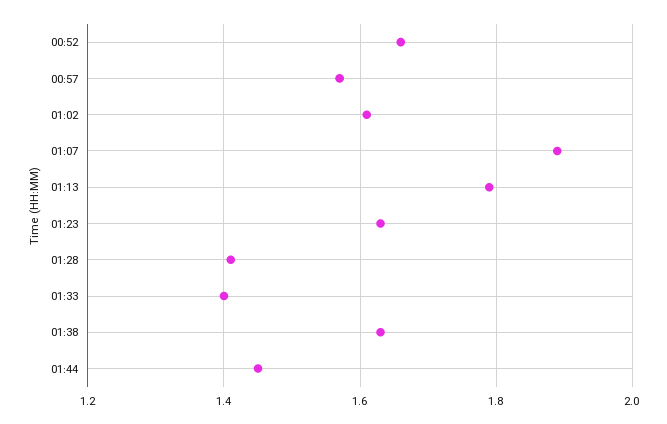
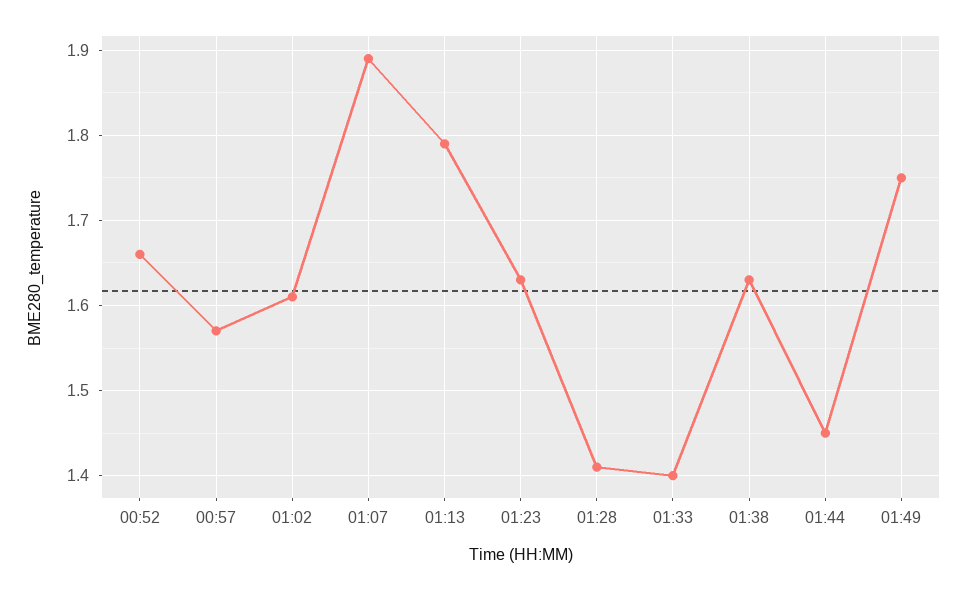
01:49: none -> 1.75

